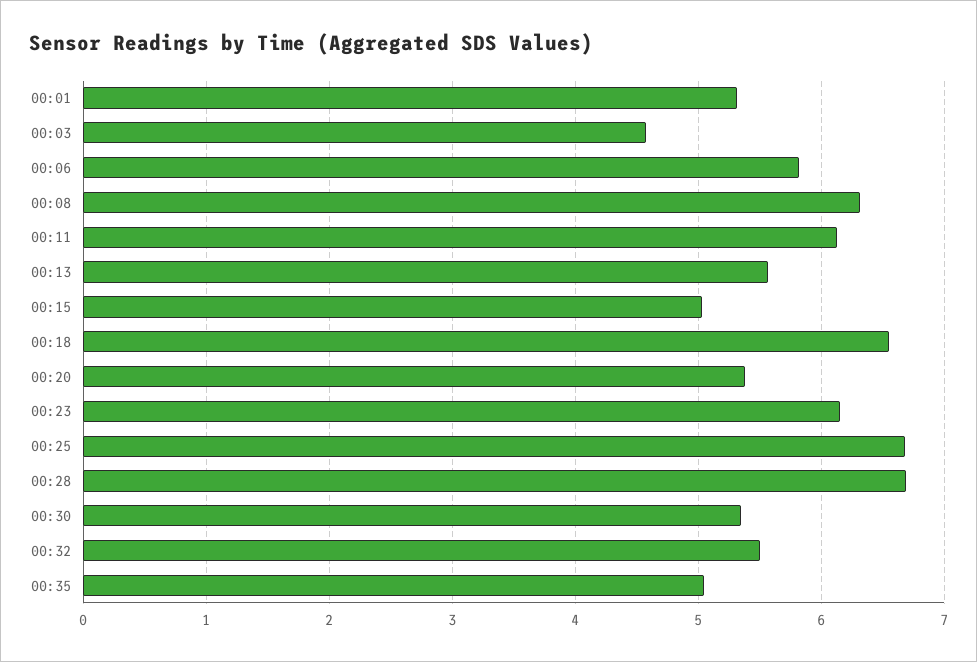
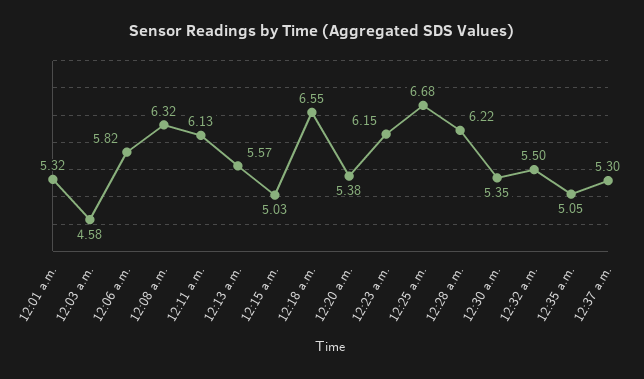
00:28: 6.7 -> 6.22
12:37 a.m.: none -> 5.3

